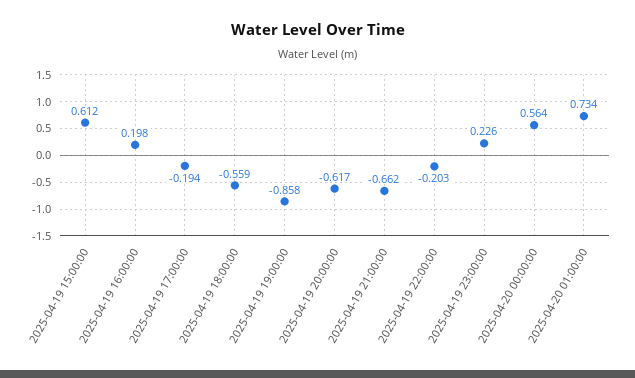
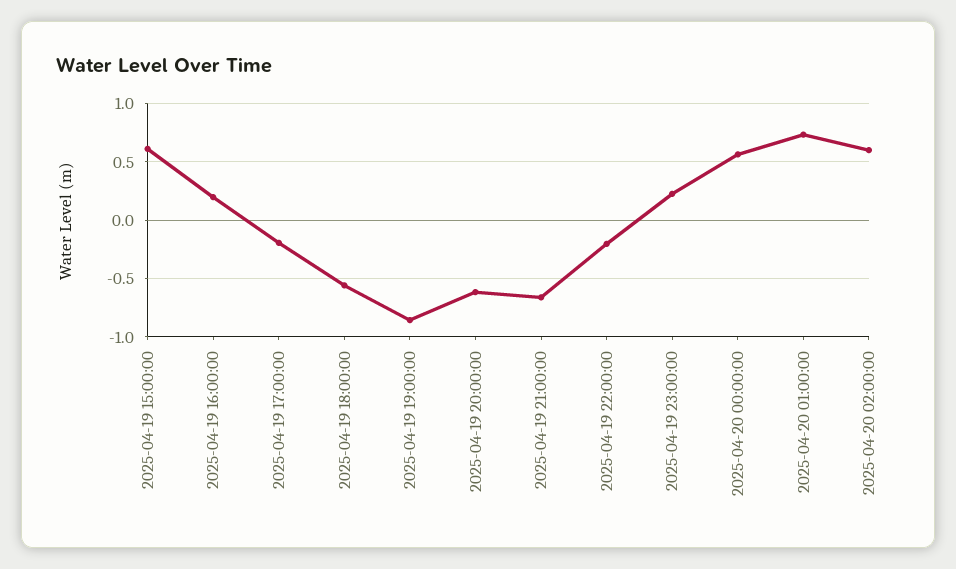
2025-04-20 02:00:00: none -> 0.6

